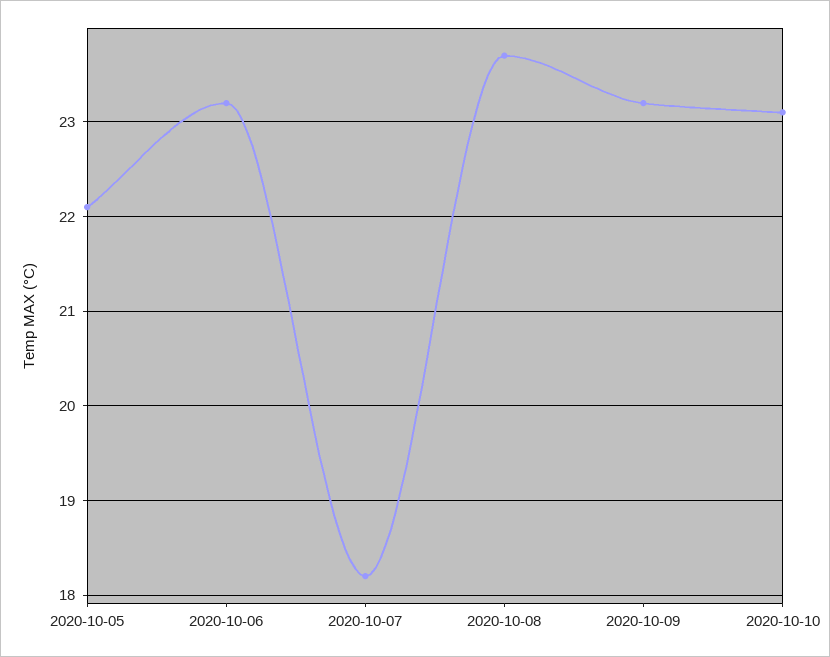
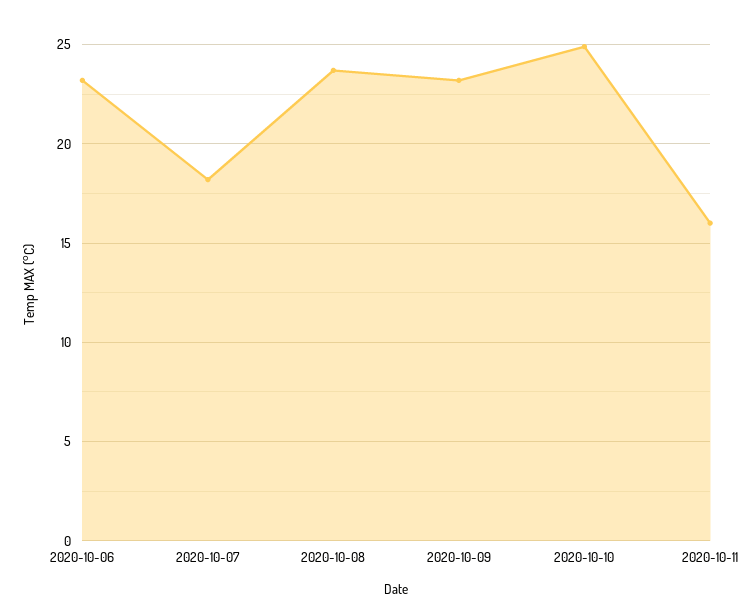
2020-10-05: 22.1 -> none
2020-10-10: 23.1 -> 25
2020-10-11: none -> 16

